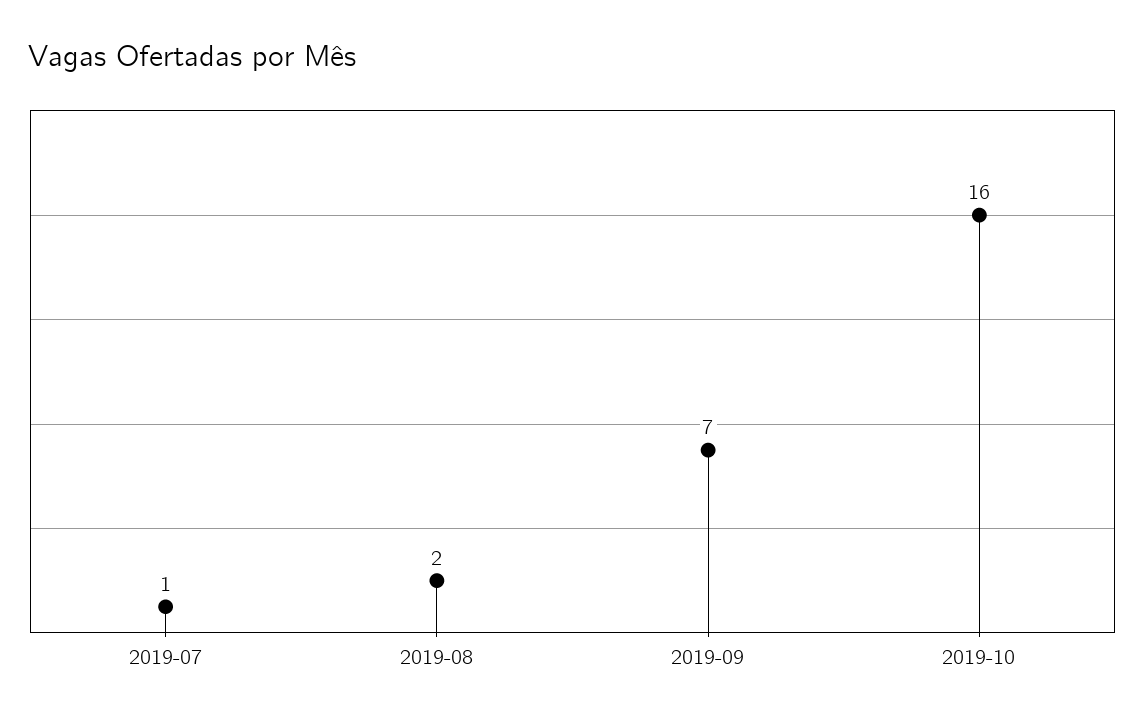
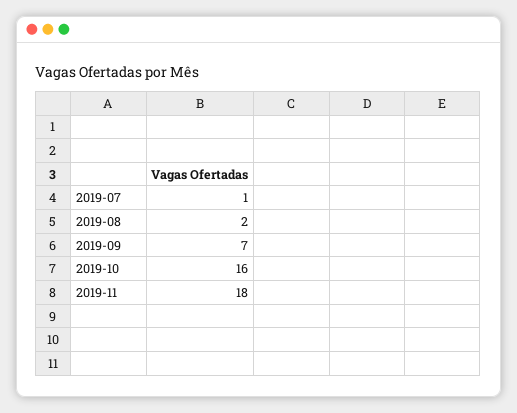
2019-11: none -> 18

